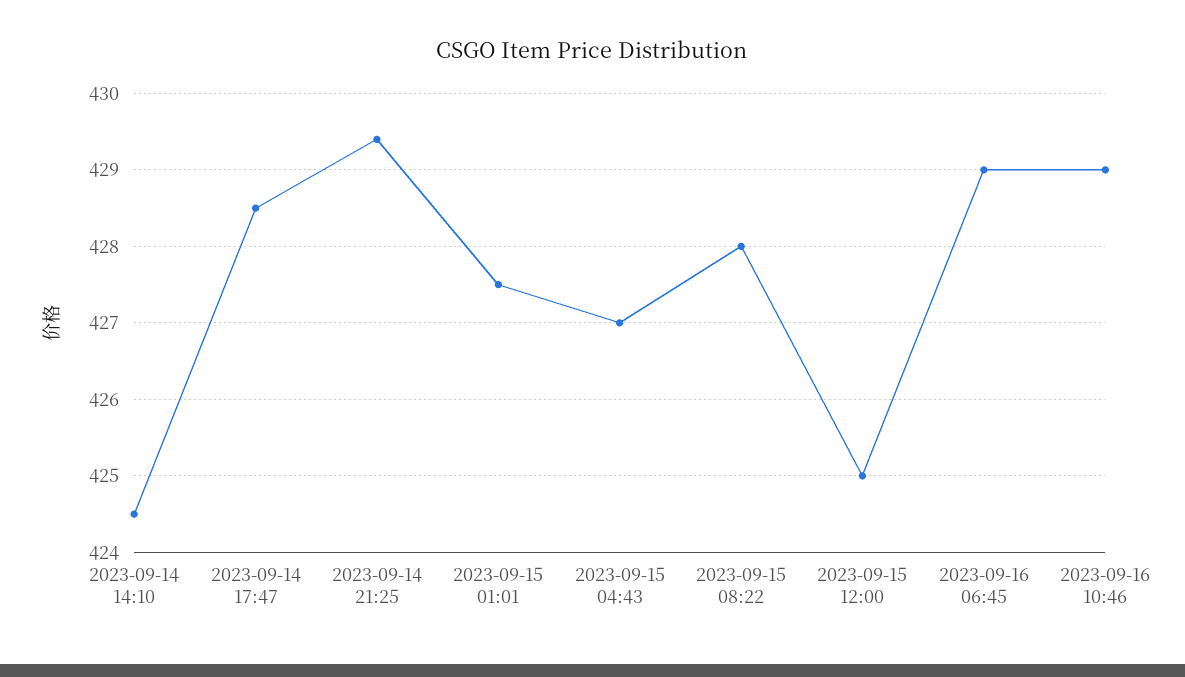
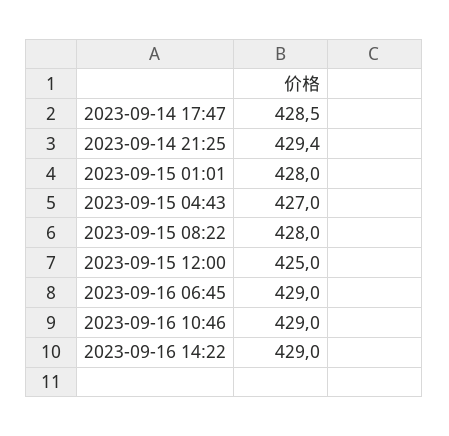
2023-09-14 14:10: 424.5 -> none
2023-09-15 01:01: 427.5 -> 428
2023-09-16 14:22: none -> 429

